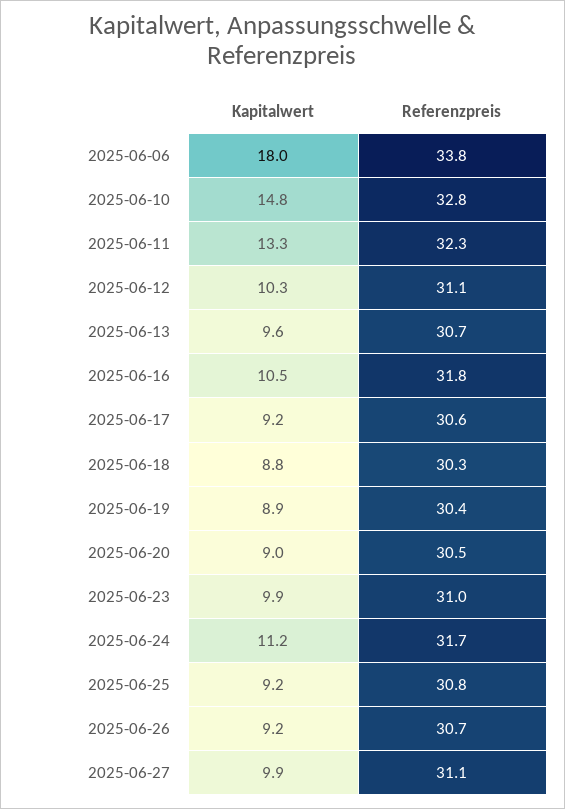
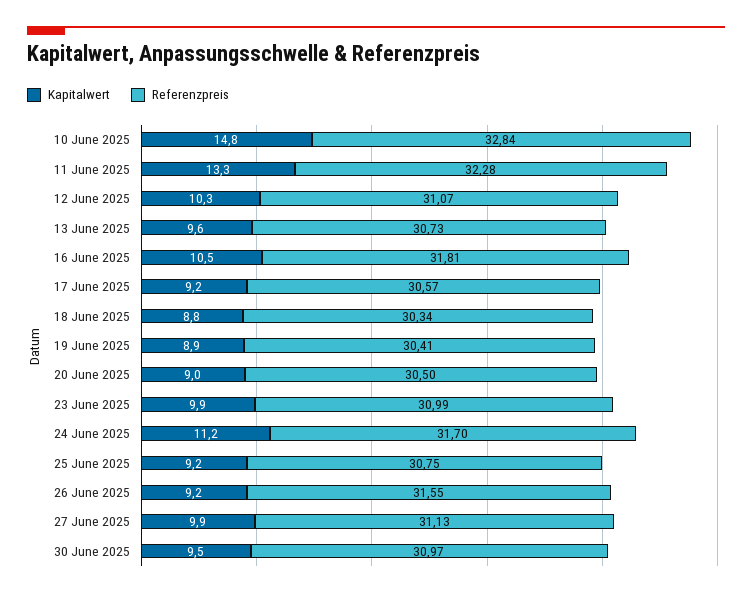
Kapitalwert, 2025-06-06: 18 -> none
Referenzpreis, 2025-06-06: 33.8 -> none
Referenzpreis, 2025-06-26: 30.7 -> 31.55
Kapitalwert, 30 June 2025: none -> 9.5
Referenzpreis, 30 June 2025: none -> 30.97

